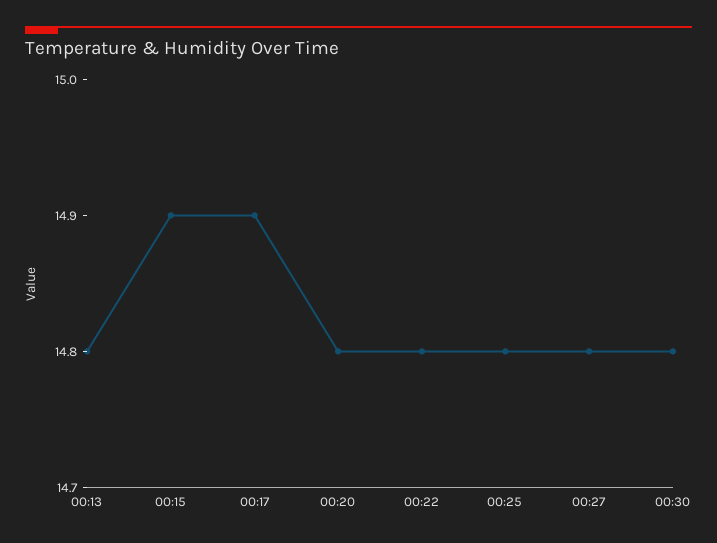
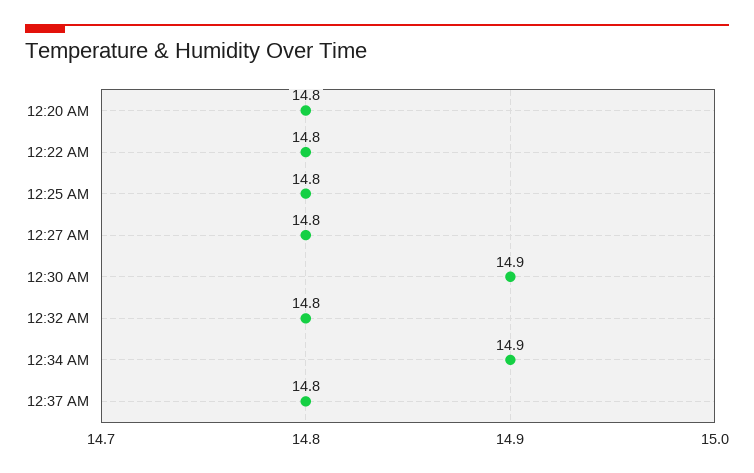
00:13: 14.8 -> none
00:15: 14.9 -> none
00:17: 14.9 -> none
00:30: 14.8 -> 14.9
12:32 AM: none -> 14.8
12:34 AM: none -> 14.9
12:37 AM: none -> 14.8

